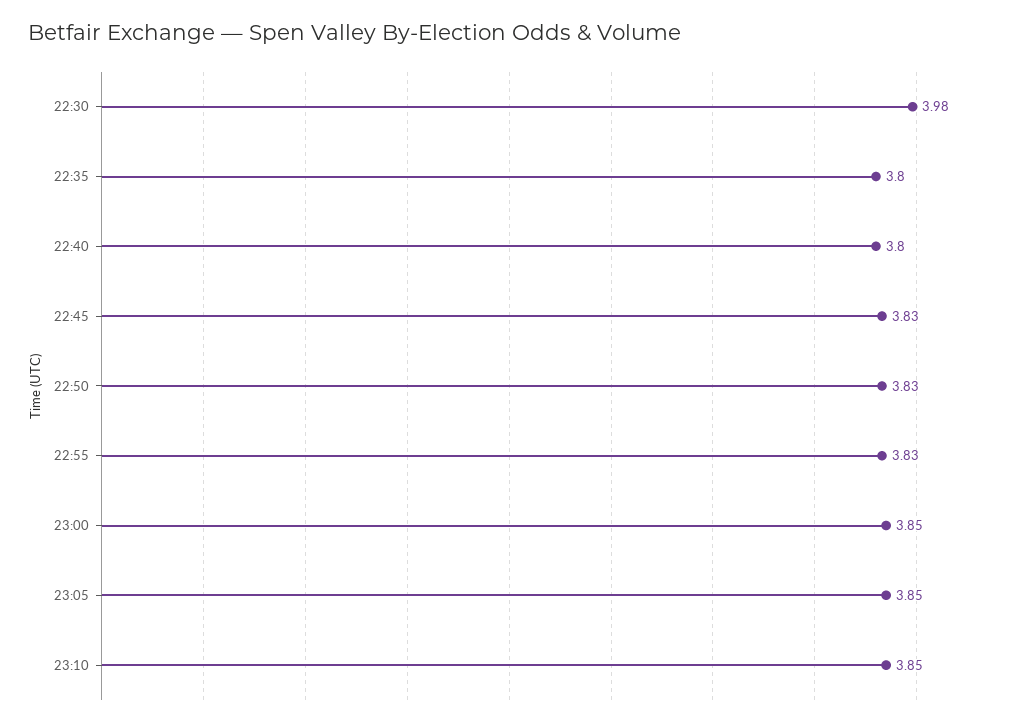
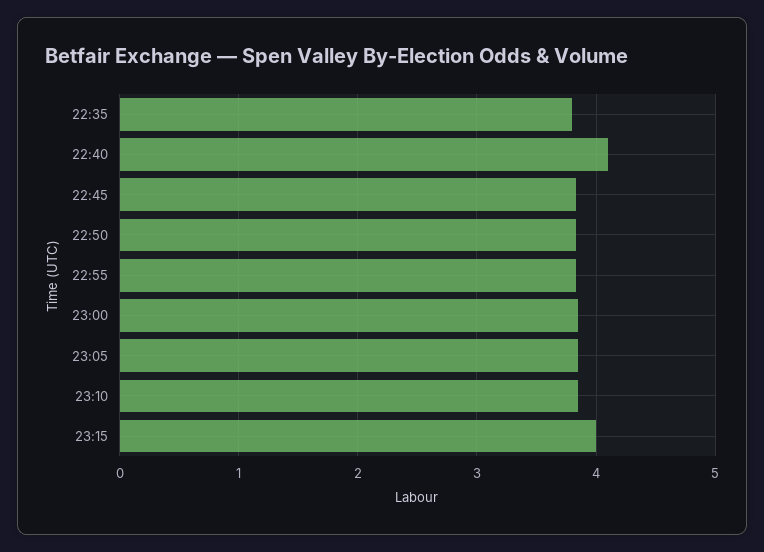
22:30: 3.98 -> none
22:40: 3.8 -> 4.1
23:15: none -> 4

